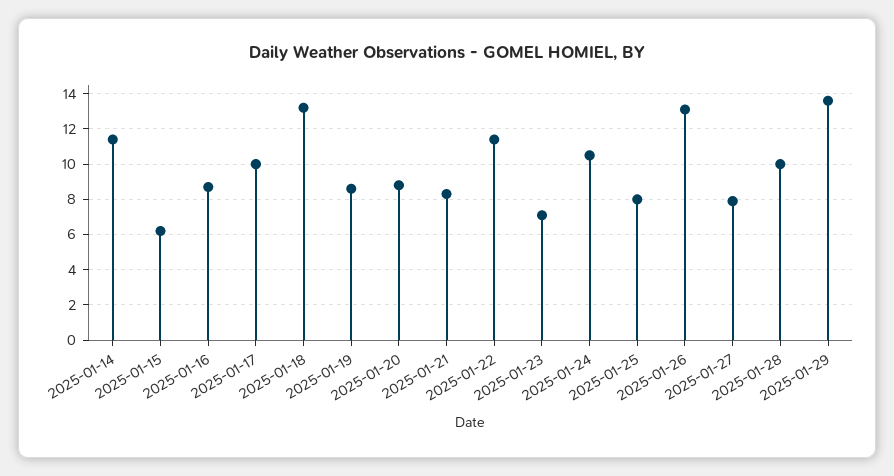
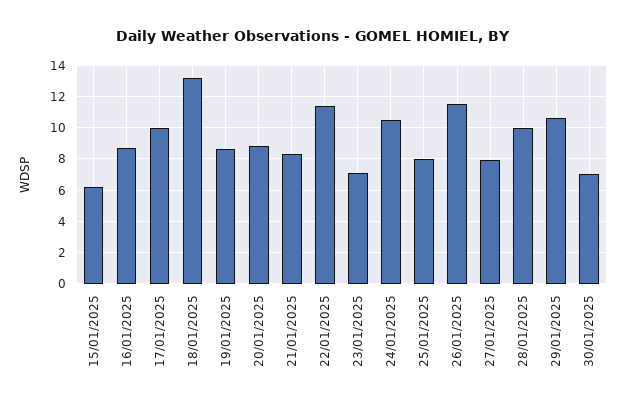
2025-01-14: 11.5 -> none
2025-01-26: 13 -> 11.5
2025-01-29: 13.5 -> 10.5
30/01/2025: none -> 7

